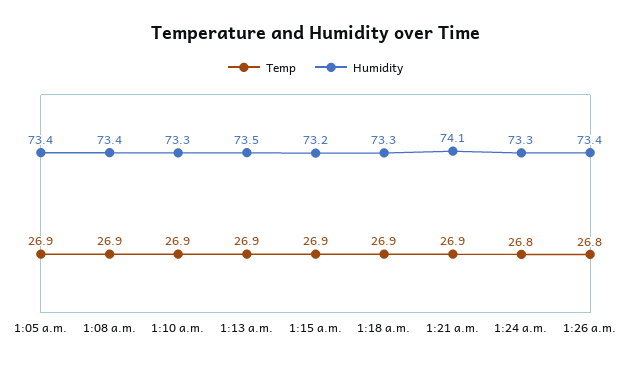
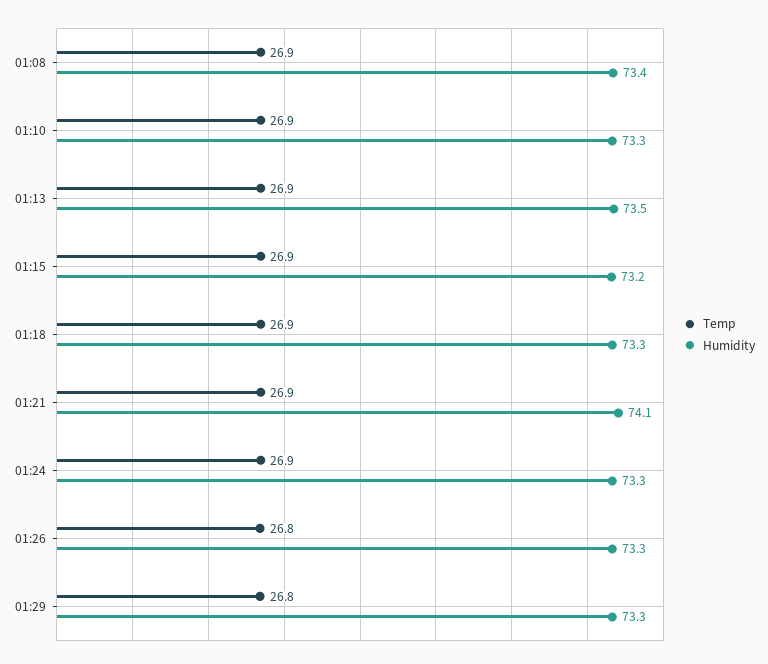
Temp, 1:05 a.m.: 26.9 -> none
Humidity, 1:05 a.m.: 73.4 -> none
Temp, 1:24 a.m.: 26.8 -> 26.9
Humidity, 1:26 a.m.: 73.4 -> 73.3
Temp, 01:29: none -> 26.8
Humidity, 01:29: none -> 73.3

